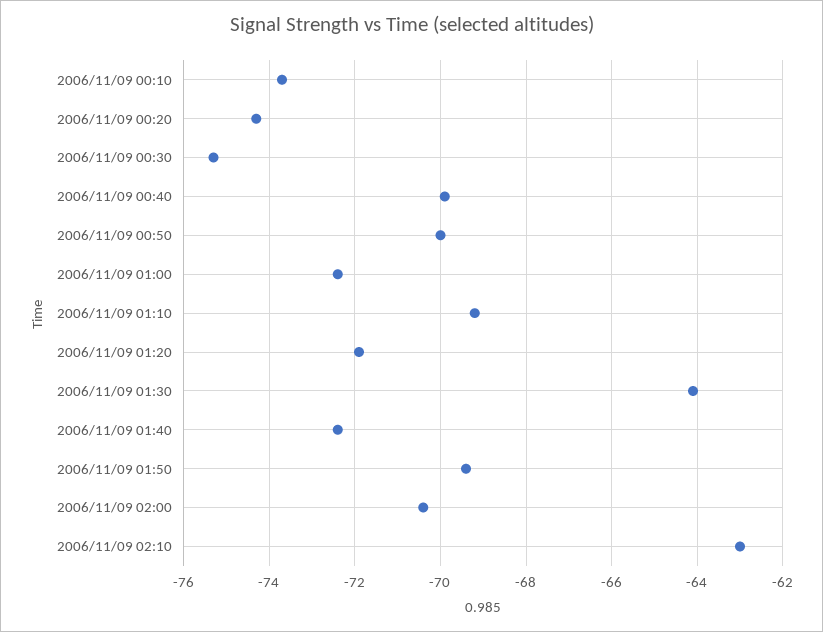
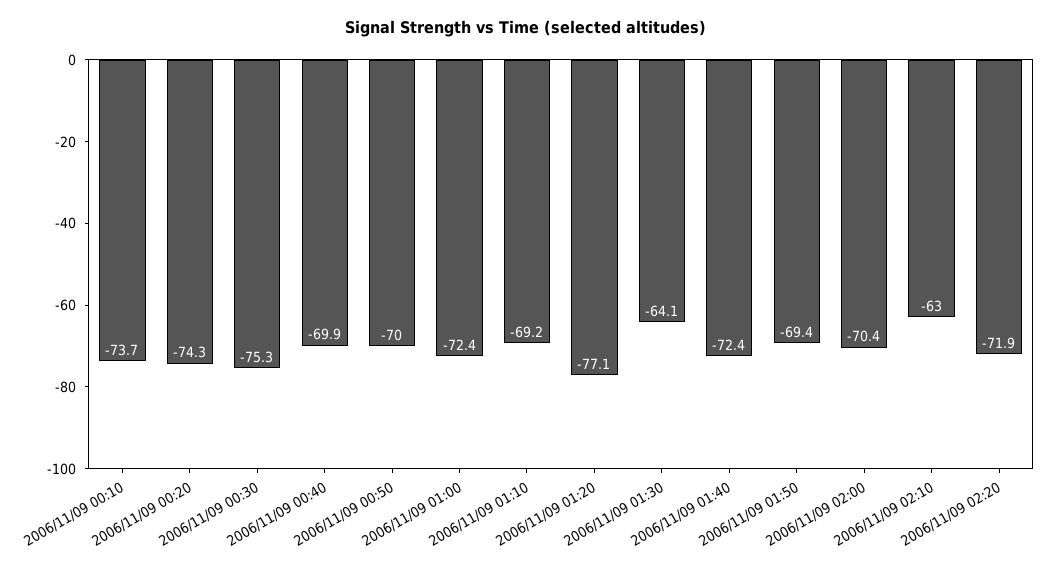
2006/11/09 01:20: -72 -> -77.1
2006/11/09 02:20: none -> -71.9

